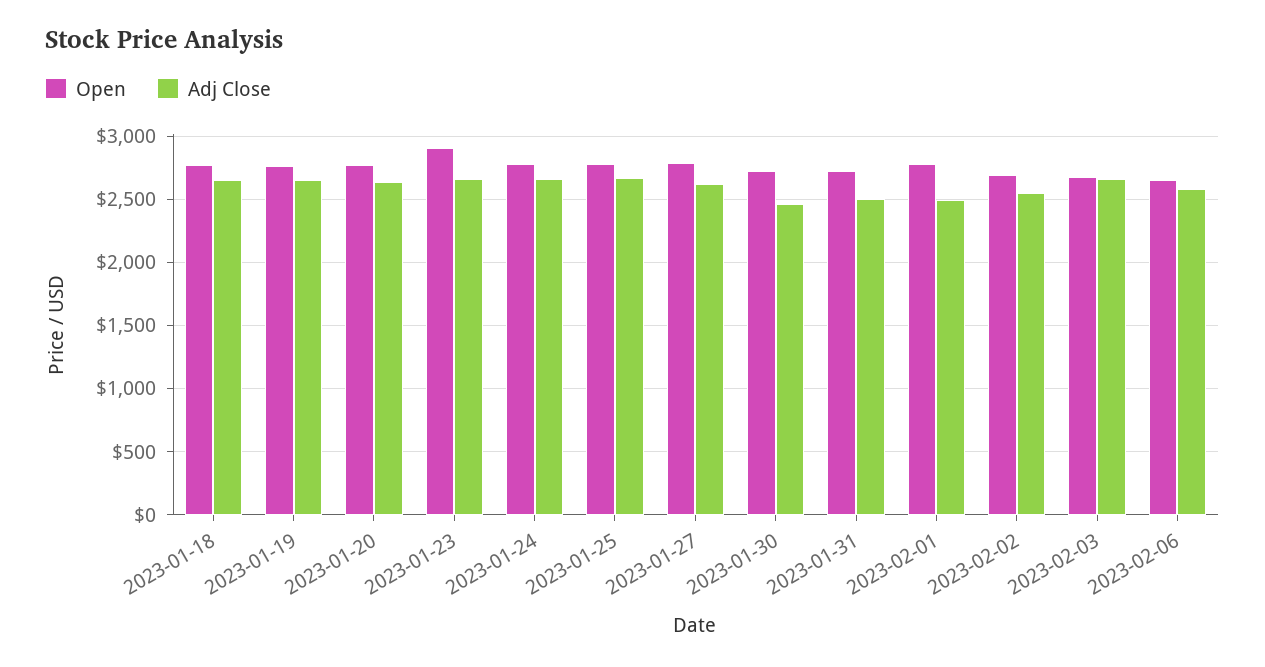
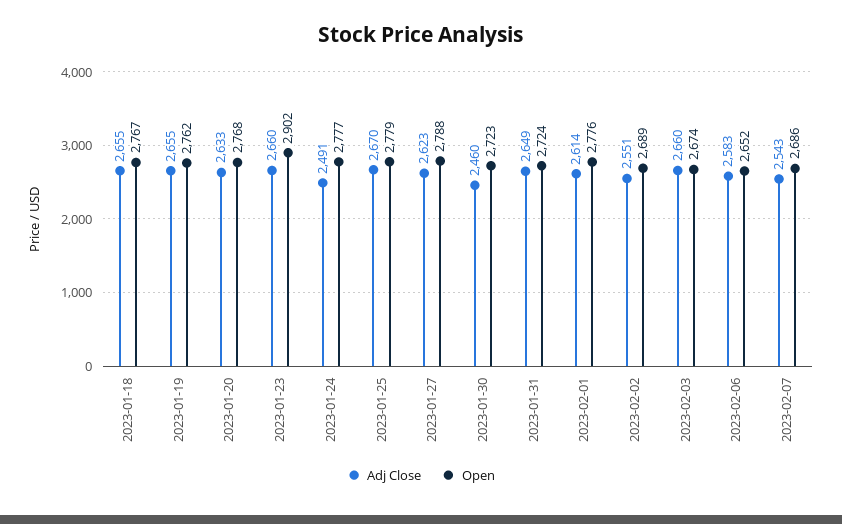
Adj Close, 2023-01-24: 2650 -> 2491
Adj Close, 2023-01-31: 2500 -> 2649
Adj Close, 2023-02-01: 2500 -> 2614
Adj Close, 2023-02-07: none -> 2543
Open, 2023-02-07: none -> 2686

